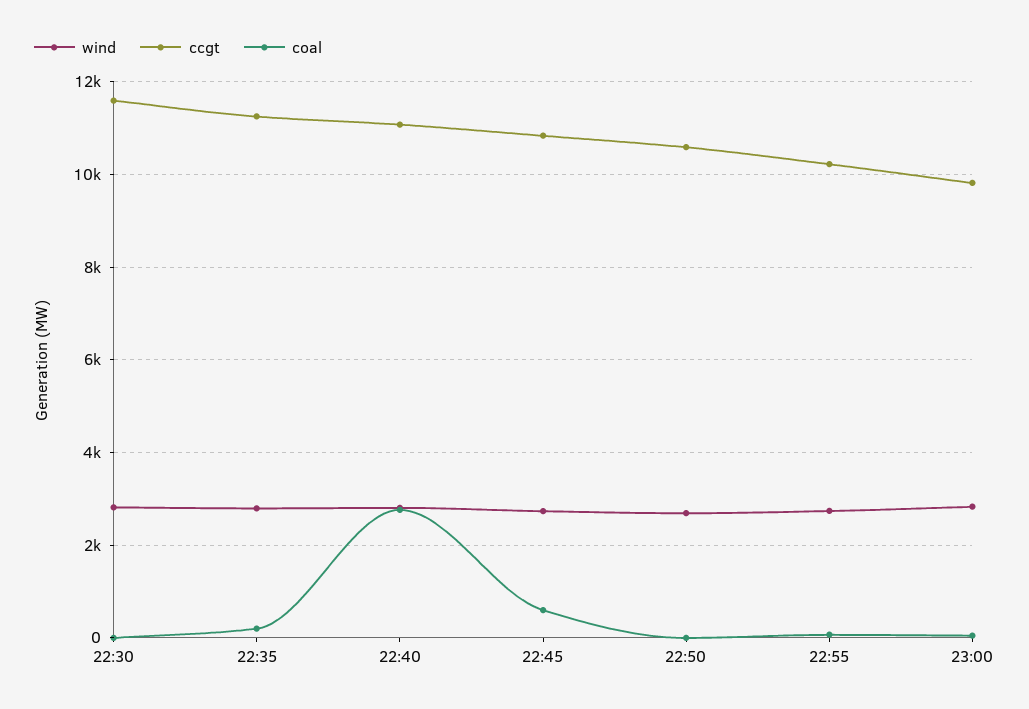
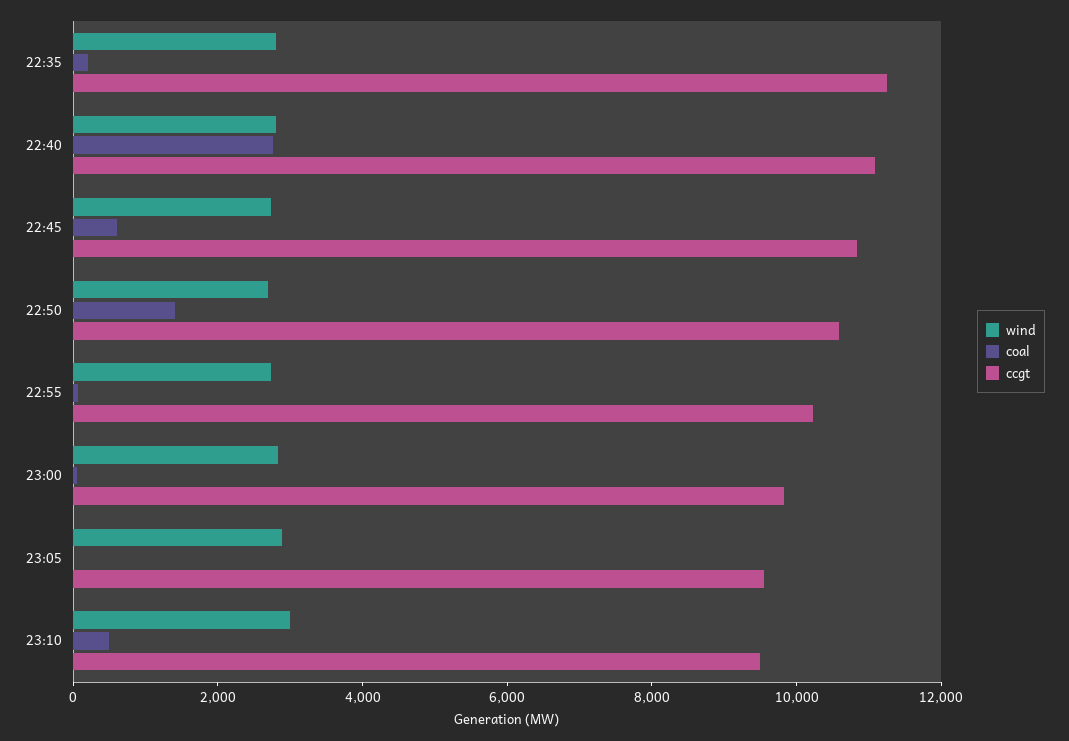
wind, 22:30: 2800 -> none
ccgt, 22:30: 11600 -> none
coal, 22:30: 0 -> none
coal, 22:50: 0 -> 1500
wind, 23:05: none -> 3000
coal, 23:05: none -> 0
ccgt, 23:05: none -> 9500
wind, 23:10: none -> 3000
coal, 23:10: none -> 500
ccgt, 23:10: none -> 9500

